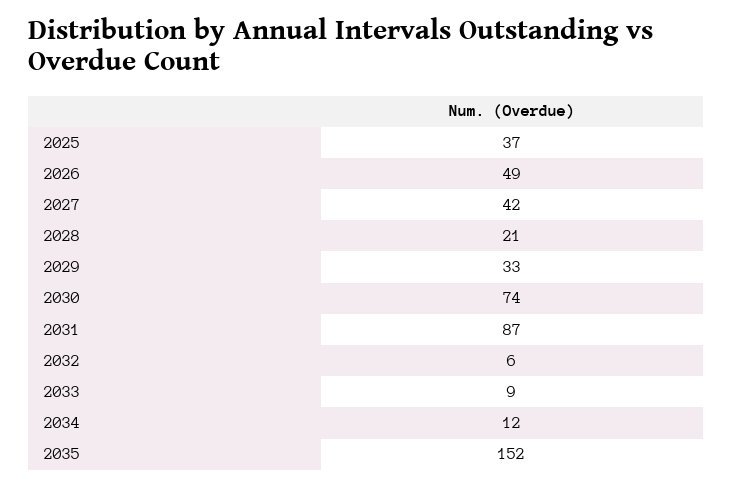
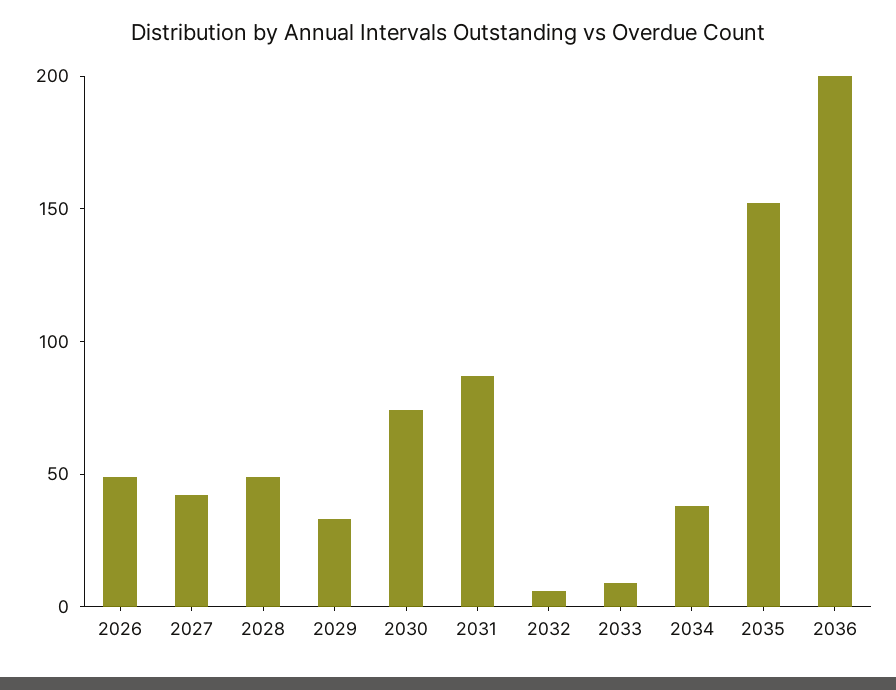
2025: 37 -> none
2028: 21 -> 50
2034: 12 -> 40
2036: none -> 200

